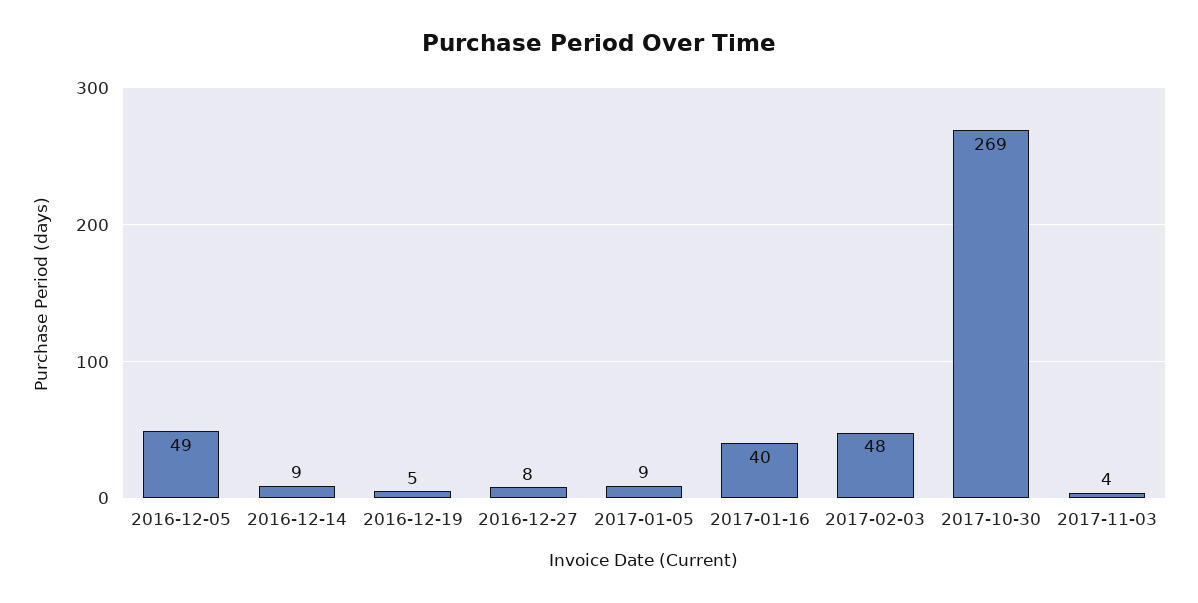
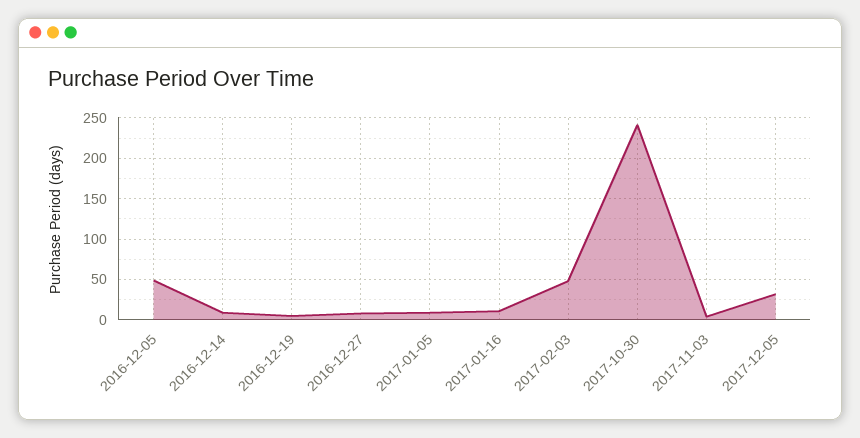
2017-01-16: 40 -> 10
2017-10-30: 269 -> 240
2017-12-05: none -> 30

